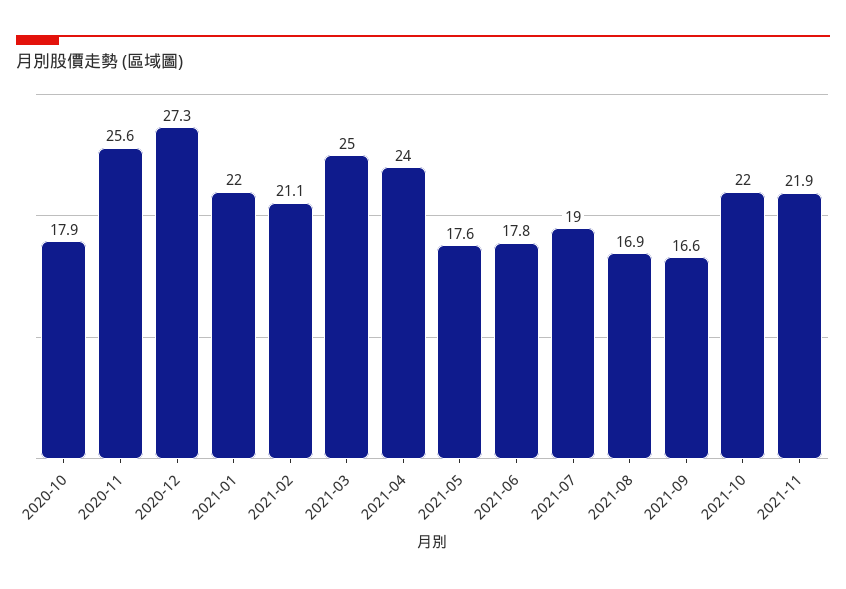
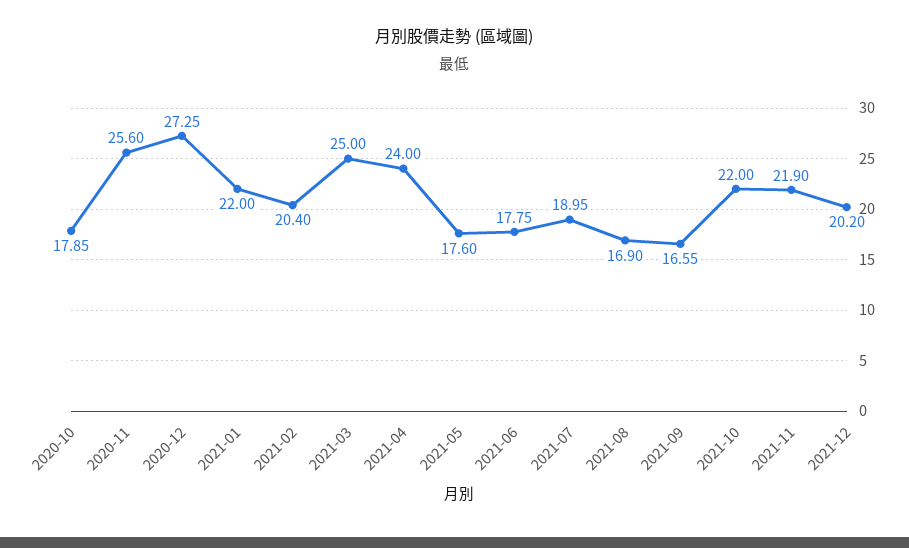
2021-02: 21.1 -> 20.4
2021-12: none -> 20.2

